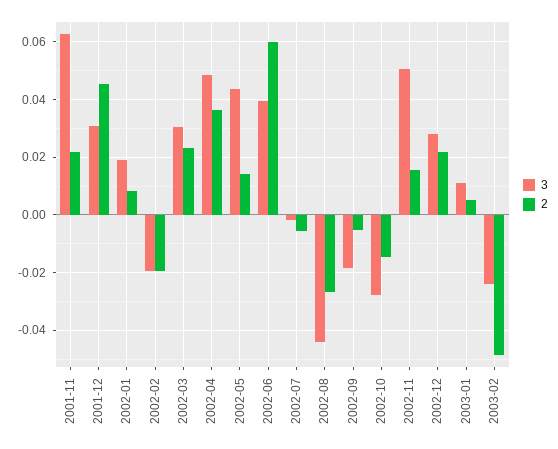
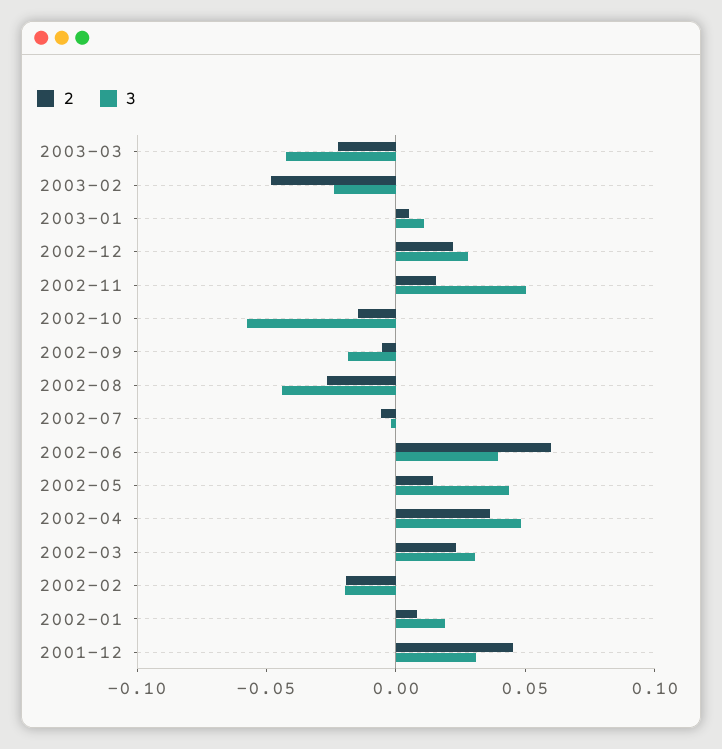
3, 2001-11: 0.0625 -> none
2, 2001-11: 0.0225 -> none
3, 2002-10: -0.0275 -> -0.06
2, 2003-03: none -> -0.02
3, 2003-03: none -> -0.04

